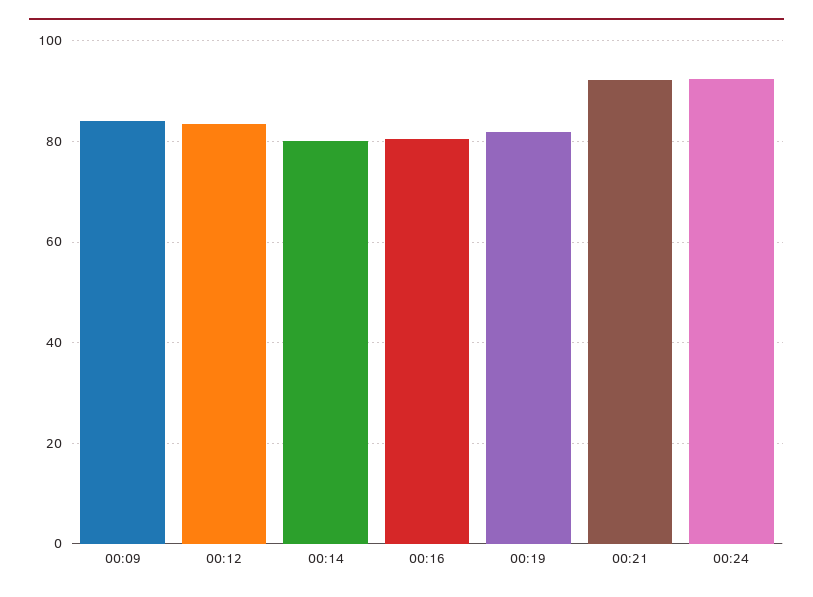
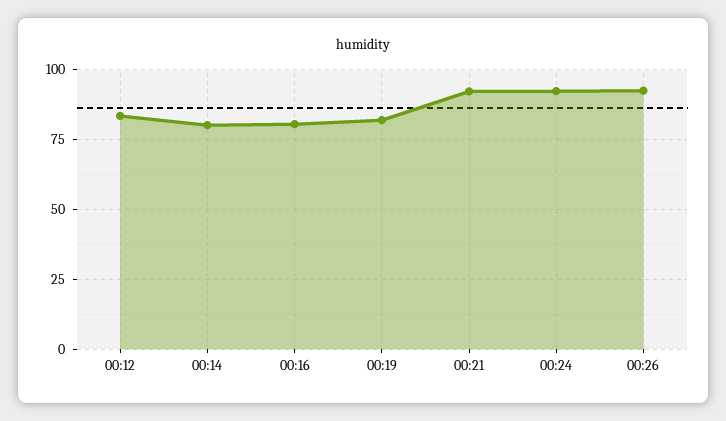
00:09: 84 -> none
00:26: none -> 92.5

